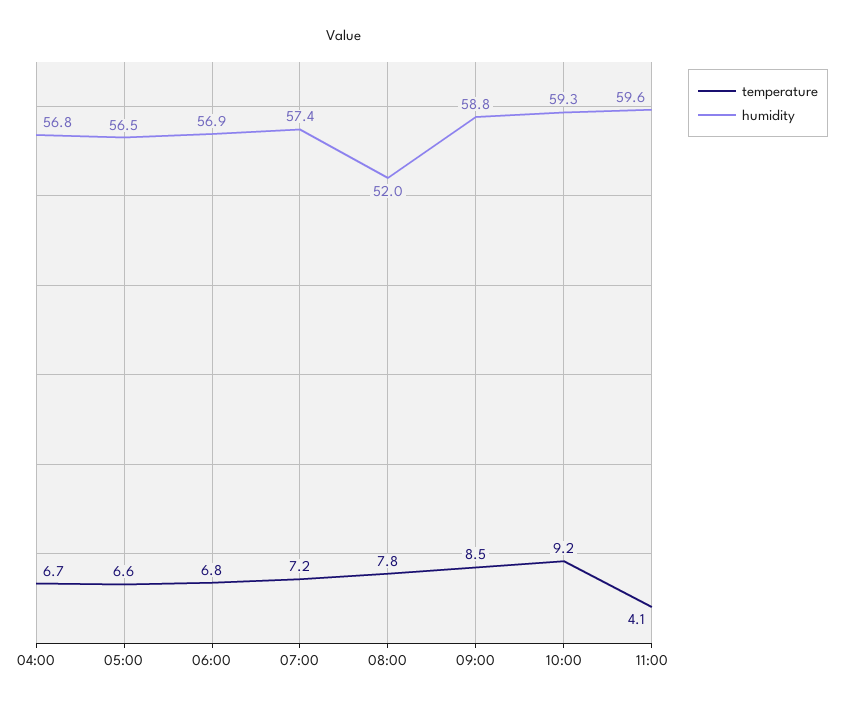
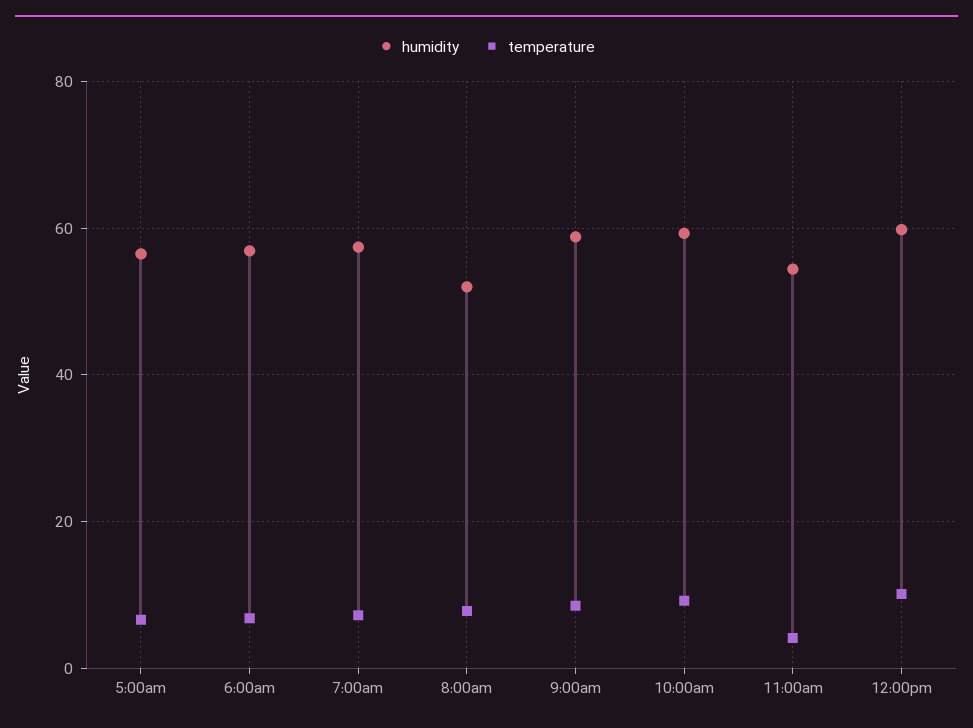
temperature, 04:00: 6.7 -> none
humidity, 04:00: 56.8 -> none
humidity, 11:00: 59.6 -> 54
humidity, 12:00pm: none -> 60
temperature, 12:00pm: none -> 10

